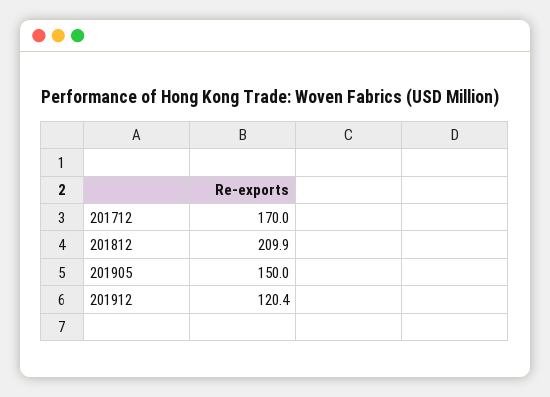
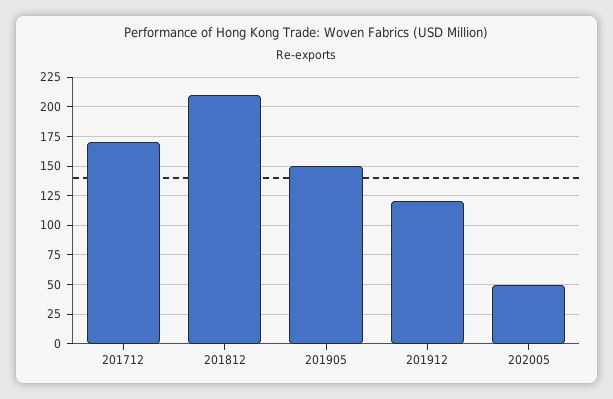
202005: none -> 50

